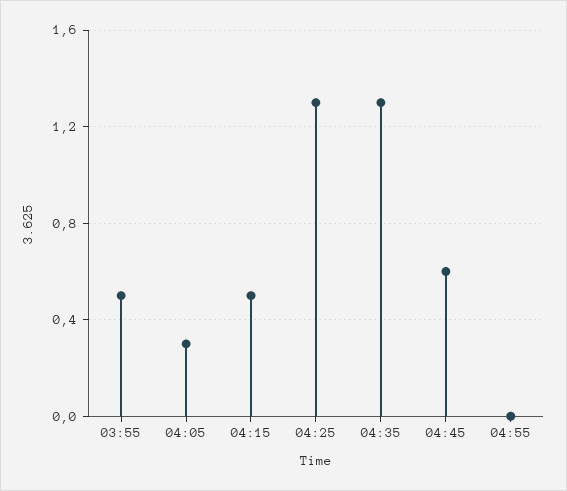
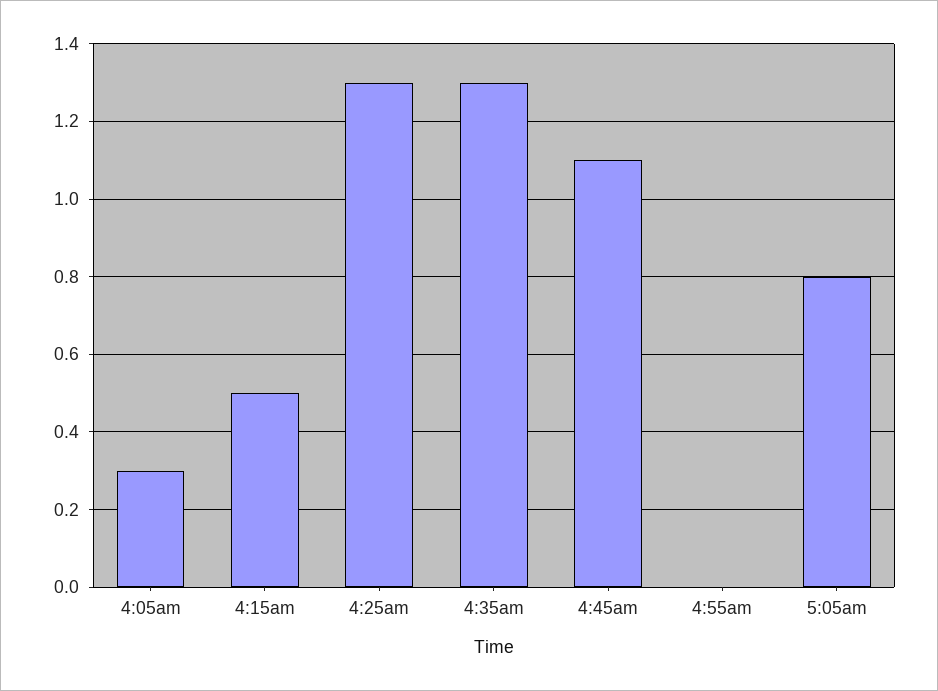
03:55: 0.5 -> none
04:45: 0.6 -> 1.1
5:05am: none -> 0.8

